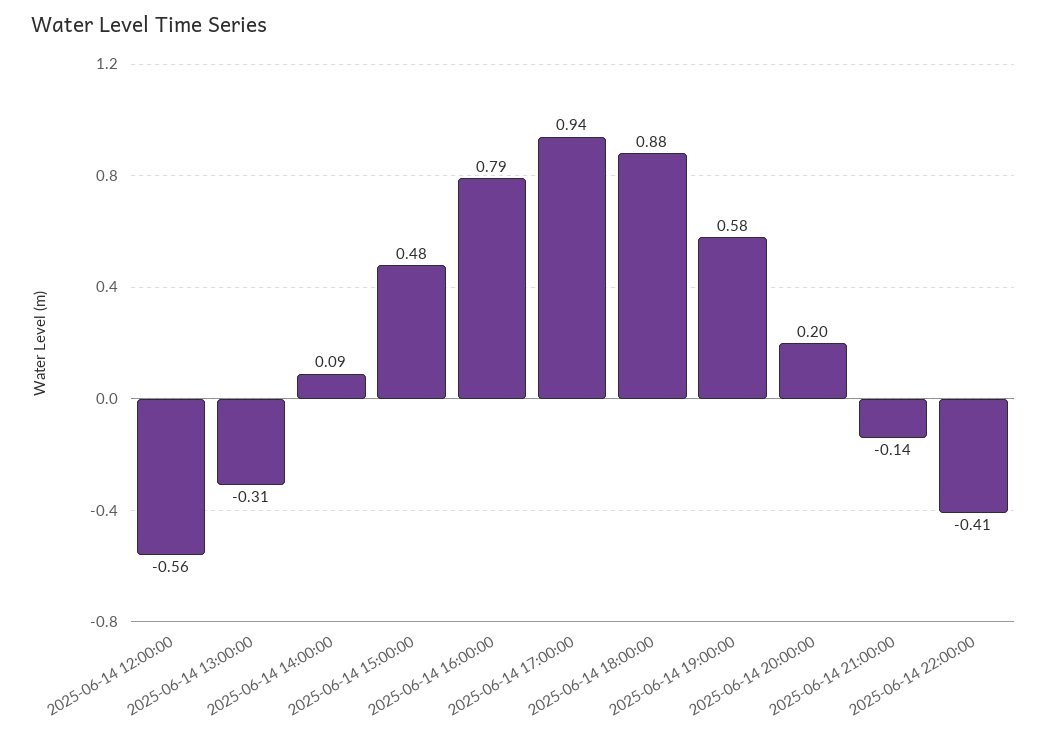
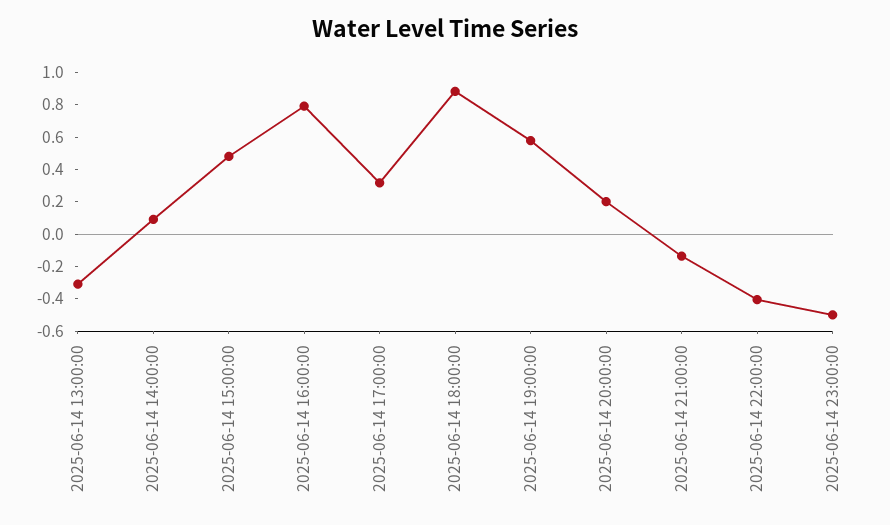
2025-06-14 12:00:00: -0.56 -> none
2025-06-14 17:00:00: 0.94 -> 0.3
2025-06-14 23:00:00: none -> -0.5

